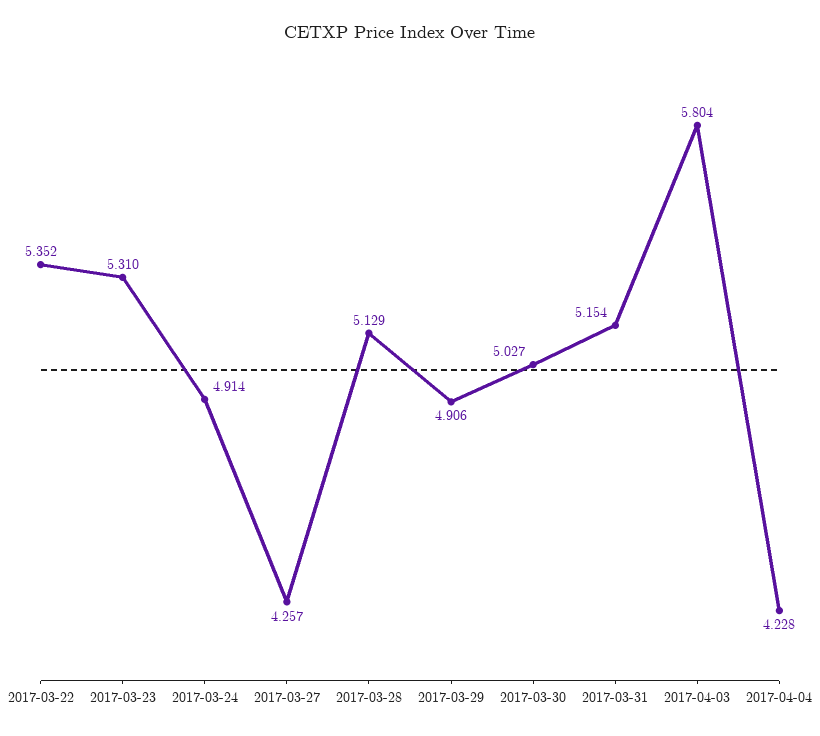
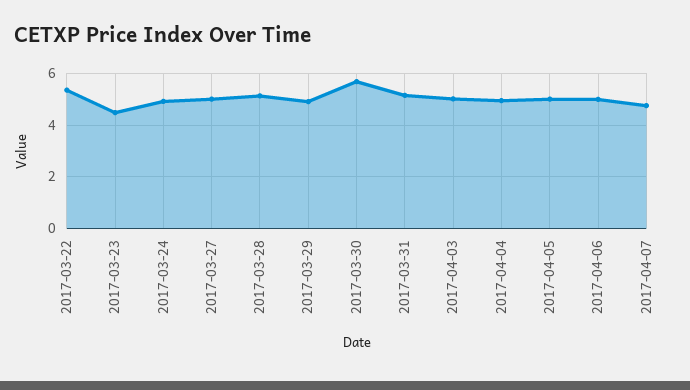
2017-03-23: 5.31 -> 4.5
2017-03-27: 4.257 -> 5
2017-03-30: 5.027 -> 5.75
2017-04-03: 5.804 -> 5
2017-04-04: 4.228 -> 5
2017-04-05: none -> 5
2017-04-06: none -> 5
2017-04-07: none -> 4.75

